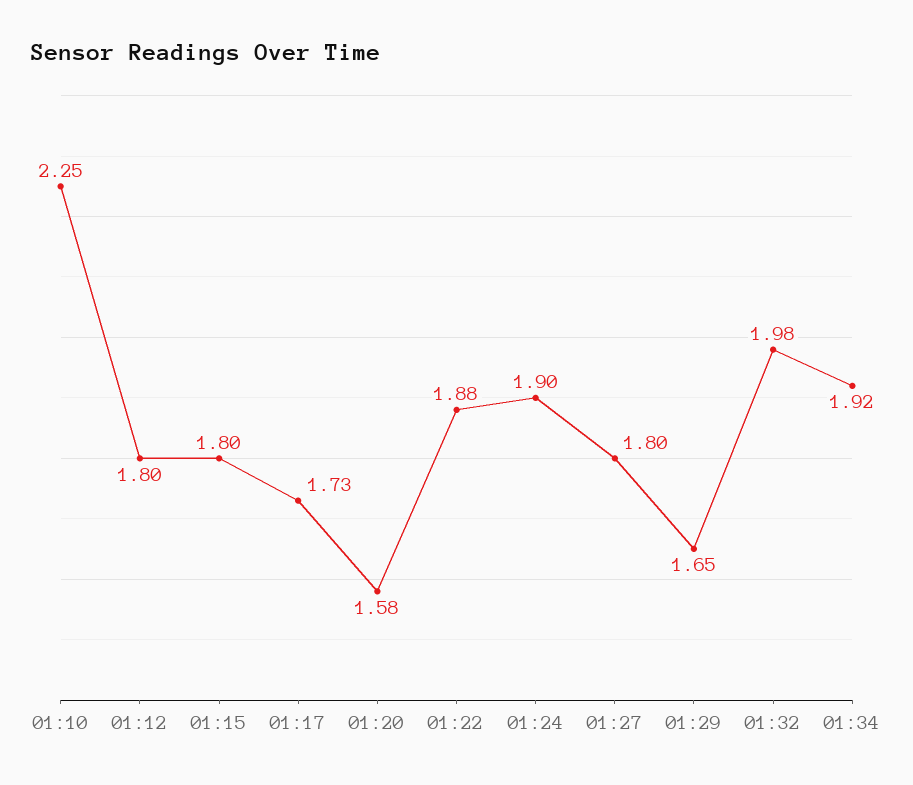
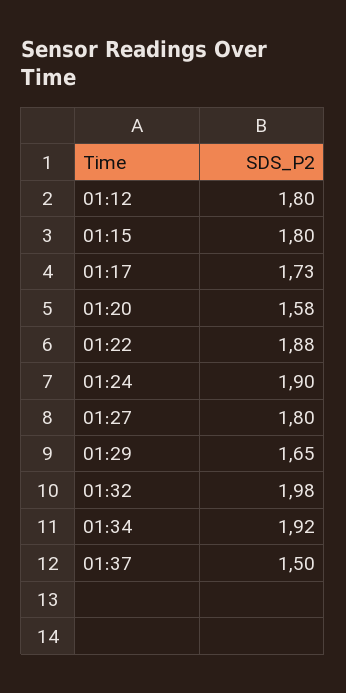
01:10: 2.25 -> none
01:37: none -> 1.5

